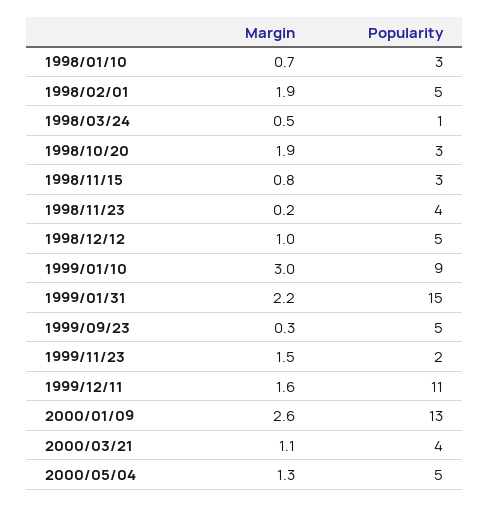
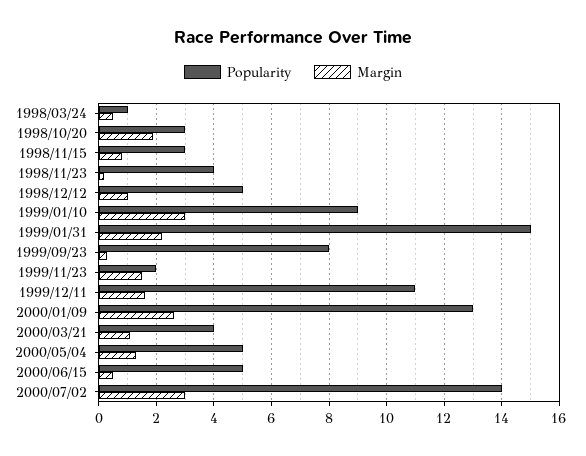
Margin, 1998/01/10: 0.7 -> none
Popularity, 1998/01/10: 3 -> none
Margin, 1998/02/01: 1.9 -> none
Popularity, 1998/02/01: 5 -> none
Popularity, 1999/09/23: 5 -> 8
Popularity, 2000/06/15: none -> 5
Margin, 2000/06/15: none -> 0.5
Popularity, 2000/07/02: none -> 14
Margin, 2000/07/02: none -> 3

